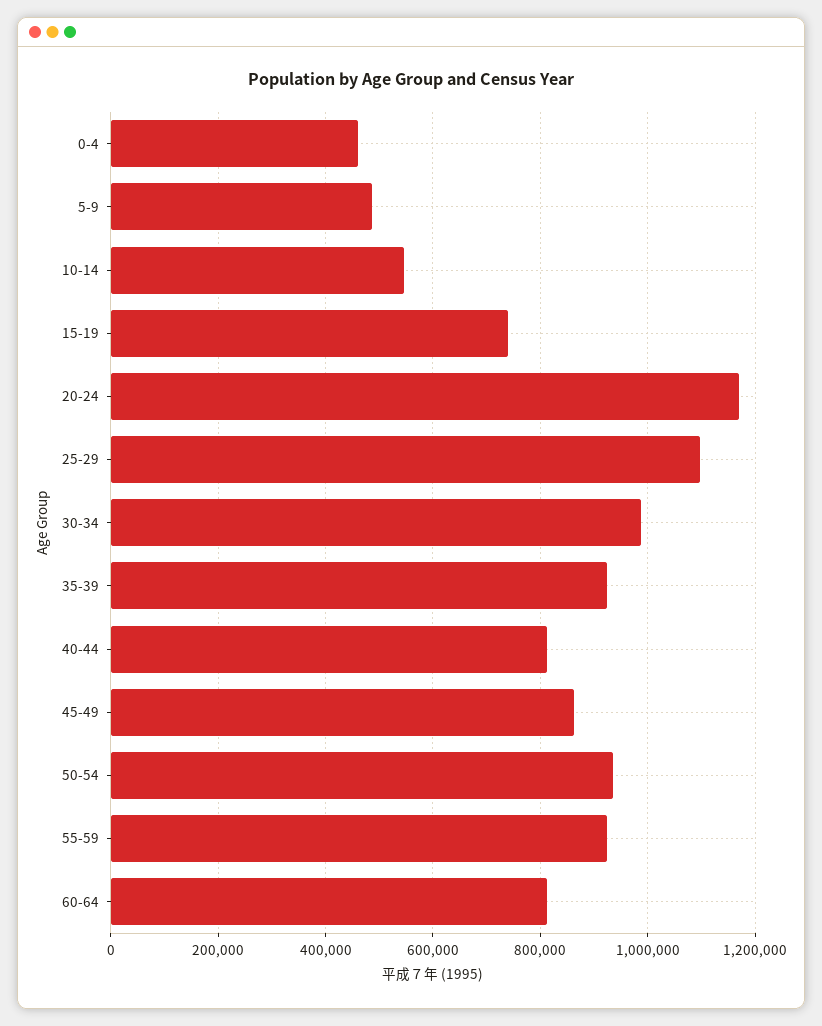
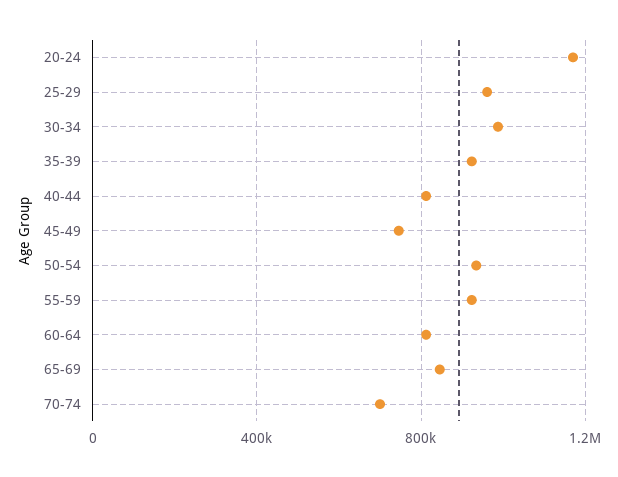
0-4: 460000 -> none
5-9: 480000 -> none
10-14: 540000 -> none
15-19: 740000 -> none
25-29: 1100000 -> 950000
45-49: 860000 -> 750000
65-69: none -> 850000
70-74: none -> 700000

